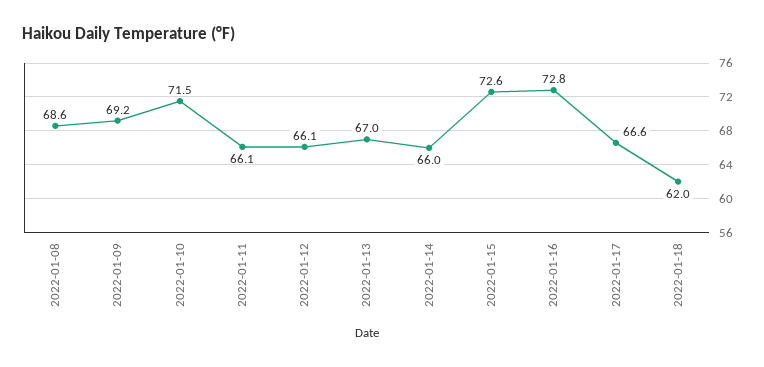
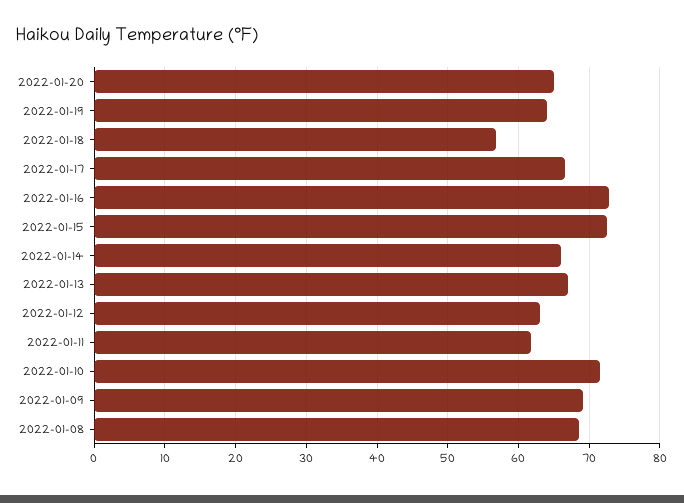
2022-01-11: 66.1 -> 62
2022-01-12: 66.1 -> 63
2022-01-18: 62 -> 57
2022-01-20: none -> 65
2022-01-19: none -> 64

